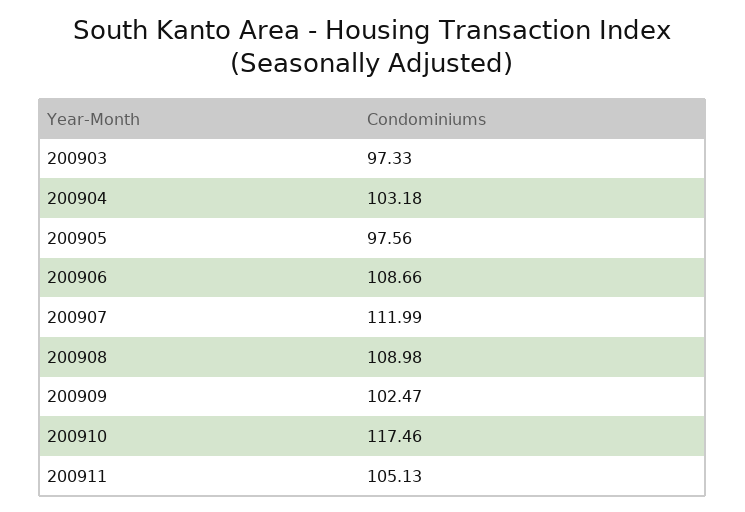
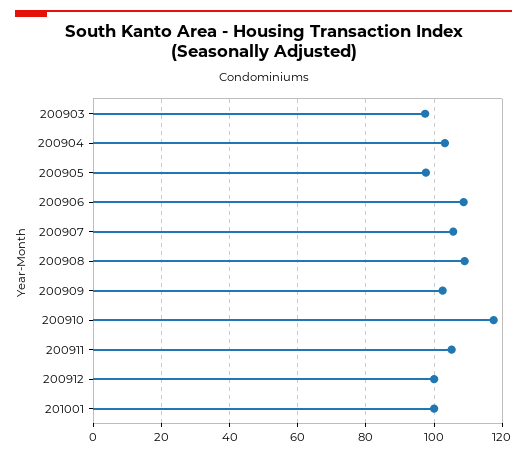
200907: 111.99 -> 106
200912: none -> 100
201001: none -> 100

